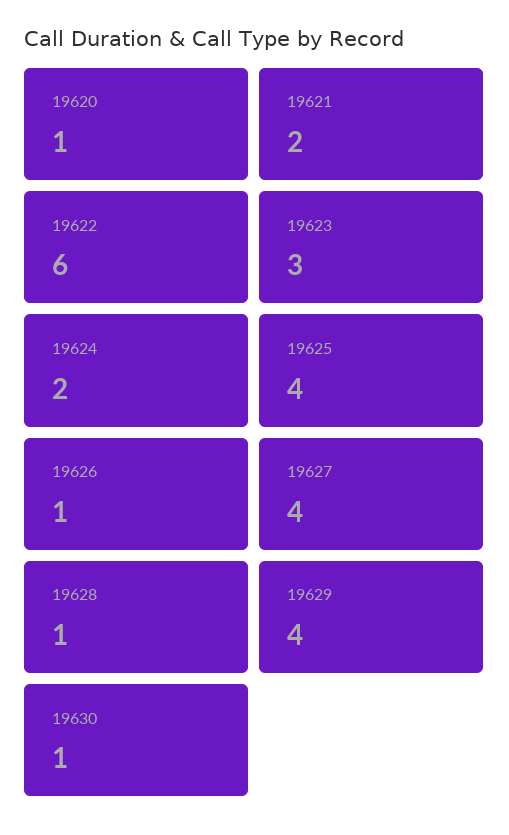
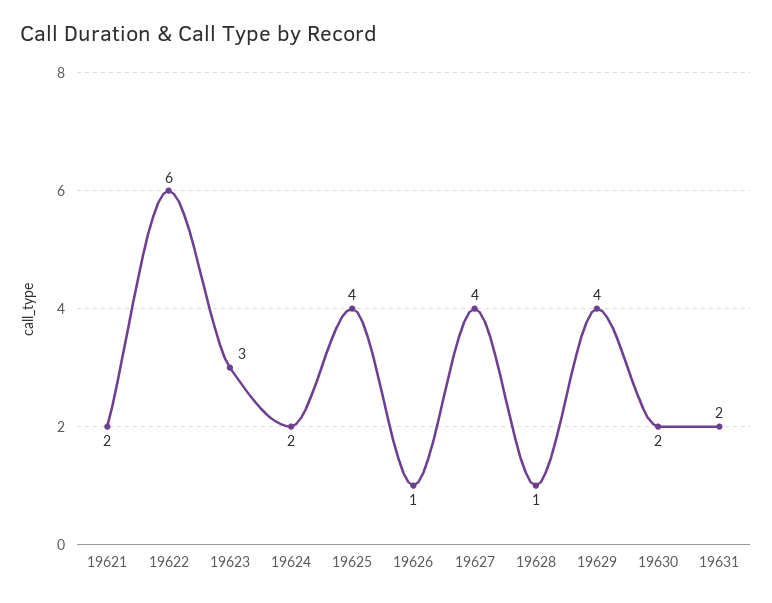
19620: 1 -> none
19630: 1 -> 2
19631: none -> 2

